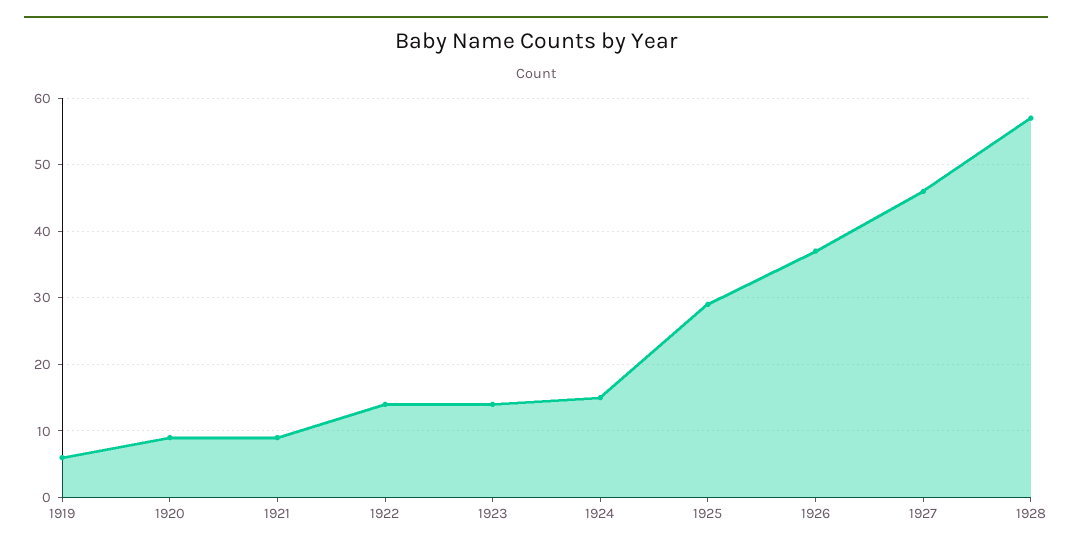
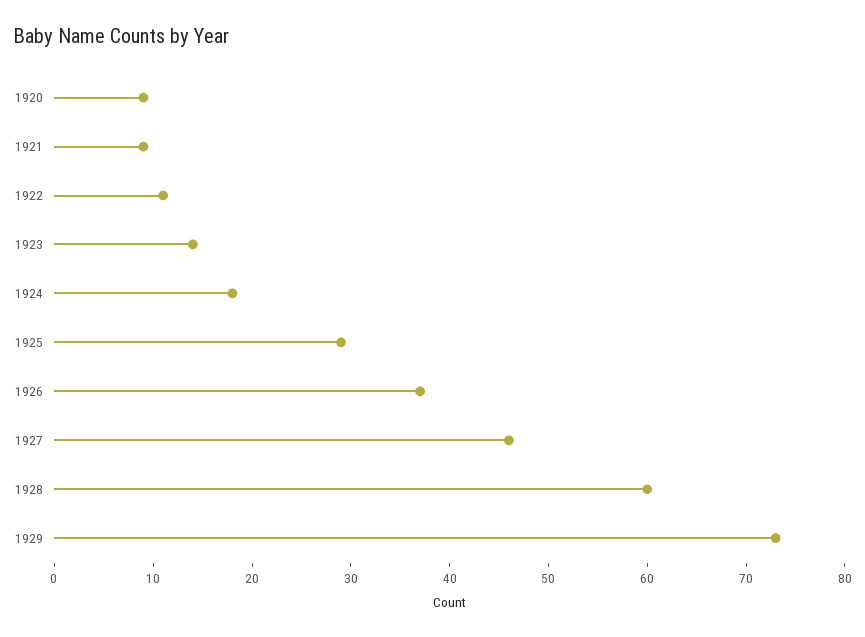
1919: 6 -> none
1922: 14 -> 11
1924: 15 -> 18
1928: 57 -> 60
1929: none -> 73

